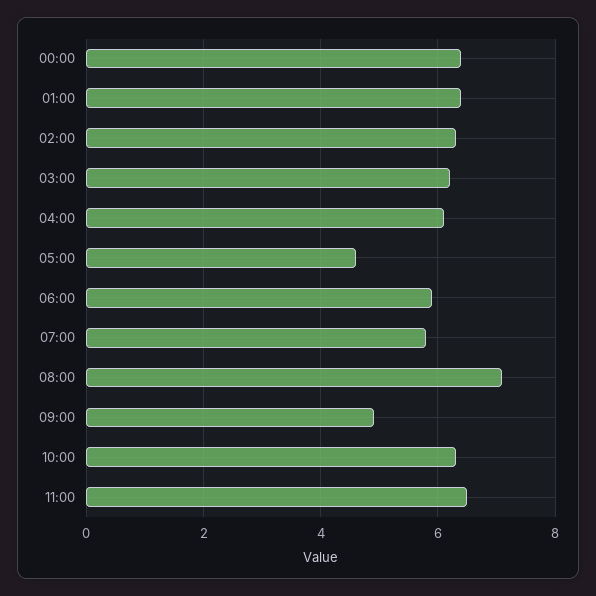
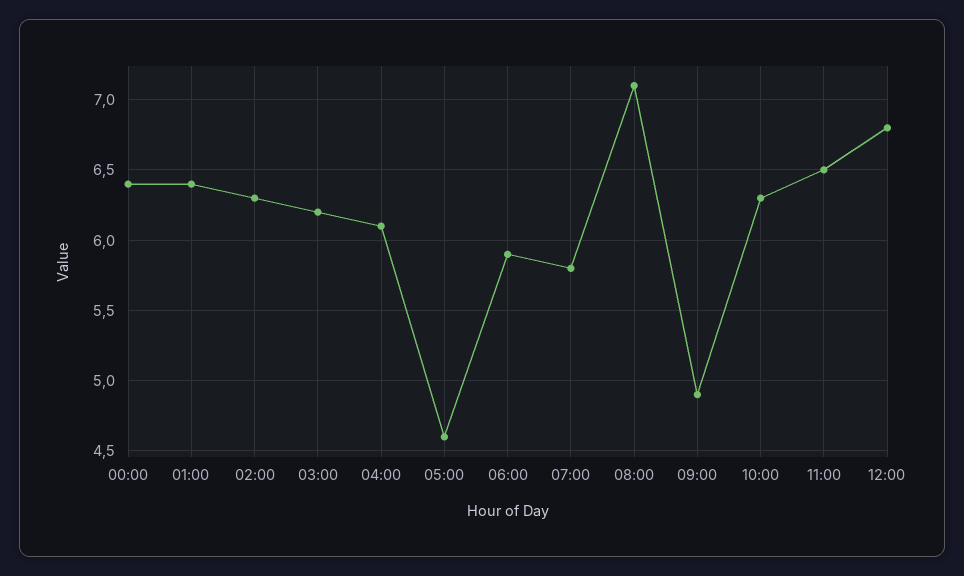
12:00: none -> 6.8

